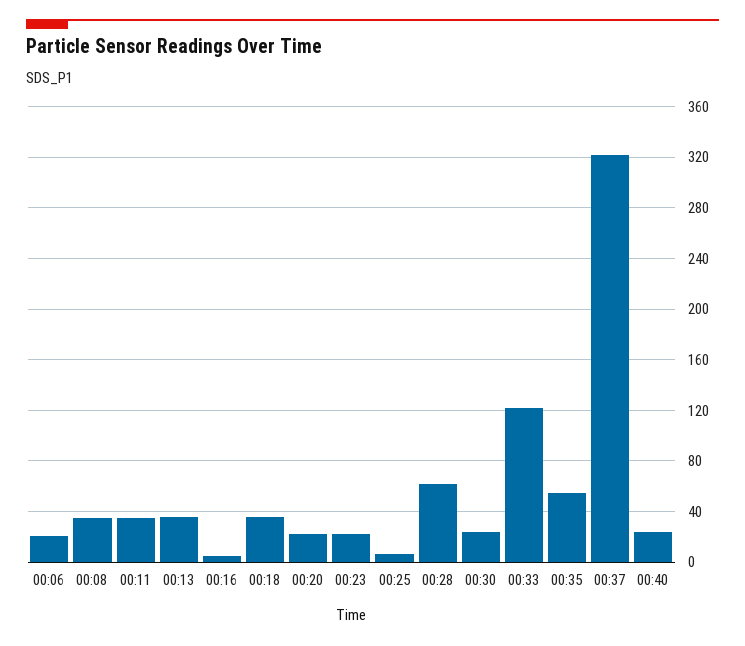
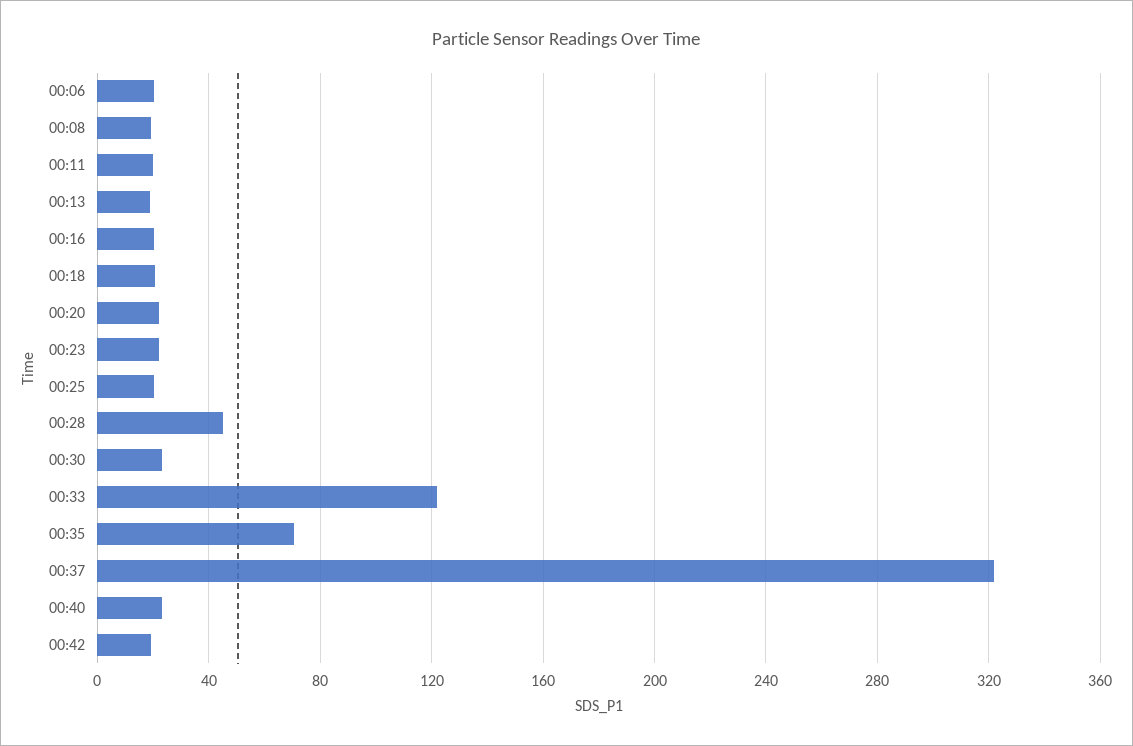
00:08: 35 -> 20
00:11: 35 -> 20
00:13: 35 -> 20
00:16: 5 -> 20
00:18: 35 -> 20
00:25: 5 -> 20
00:28: 60 -> 45
00:35: 55 -> 70
00:42: none -> 20

